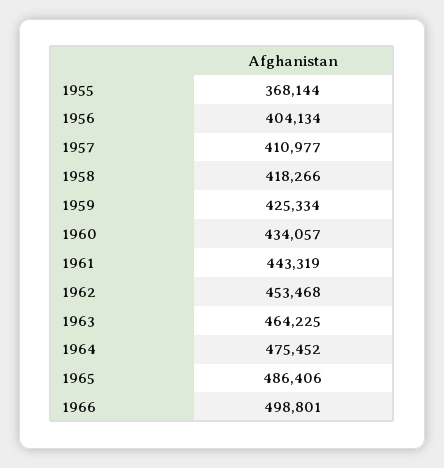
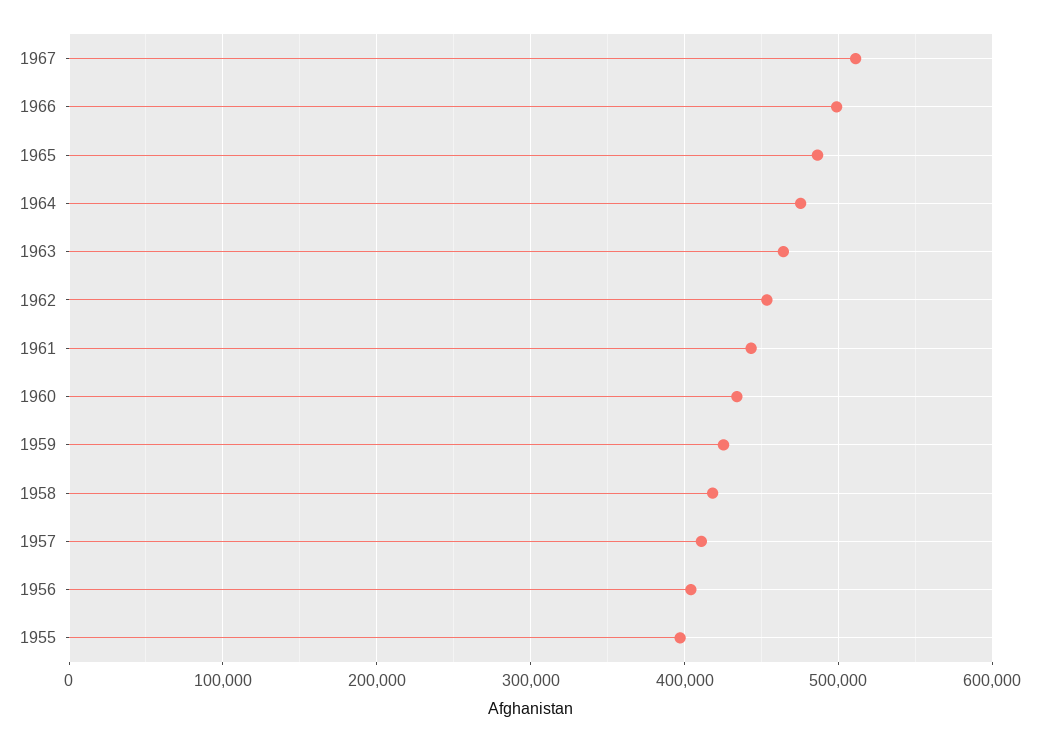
1955: 368144 -> 400000
1967: none -> 510000

